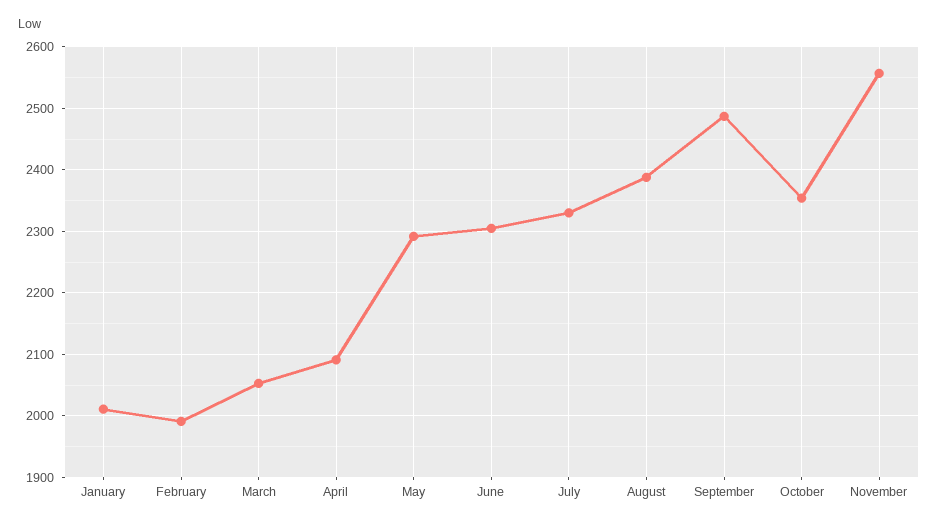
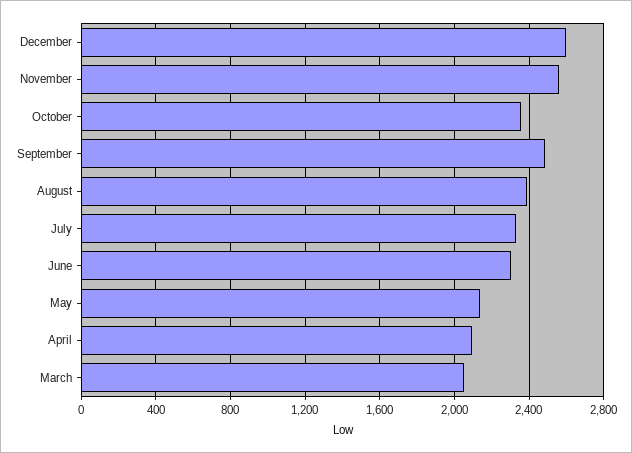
January: 2010 -> none
February: 1990 -> none
May: 2290 -> 2150
December: none -> 2600

